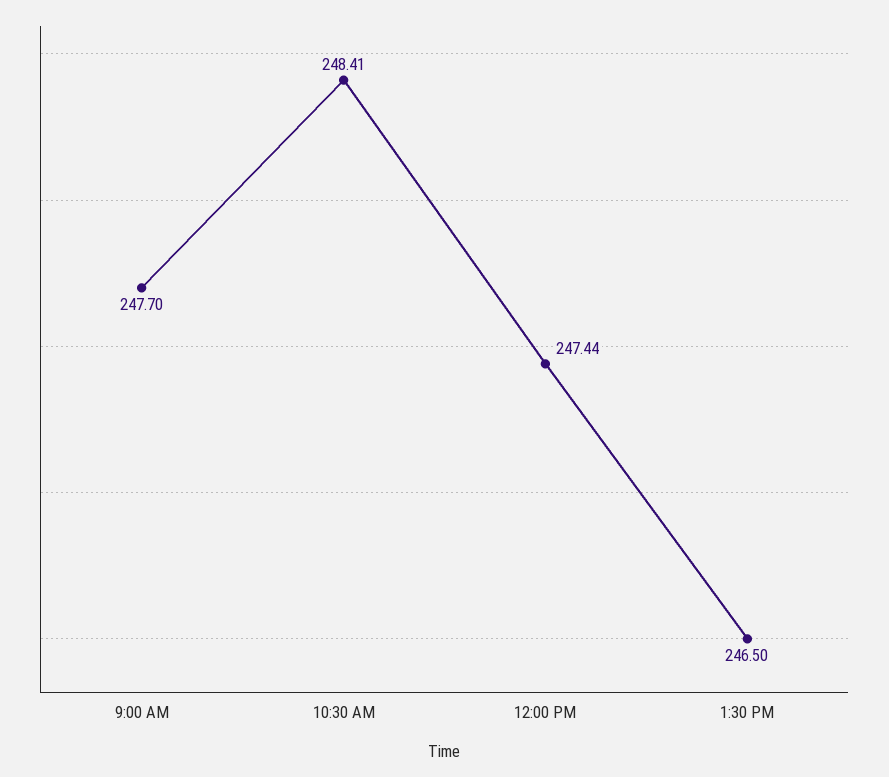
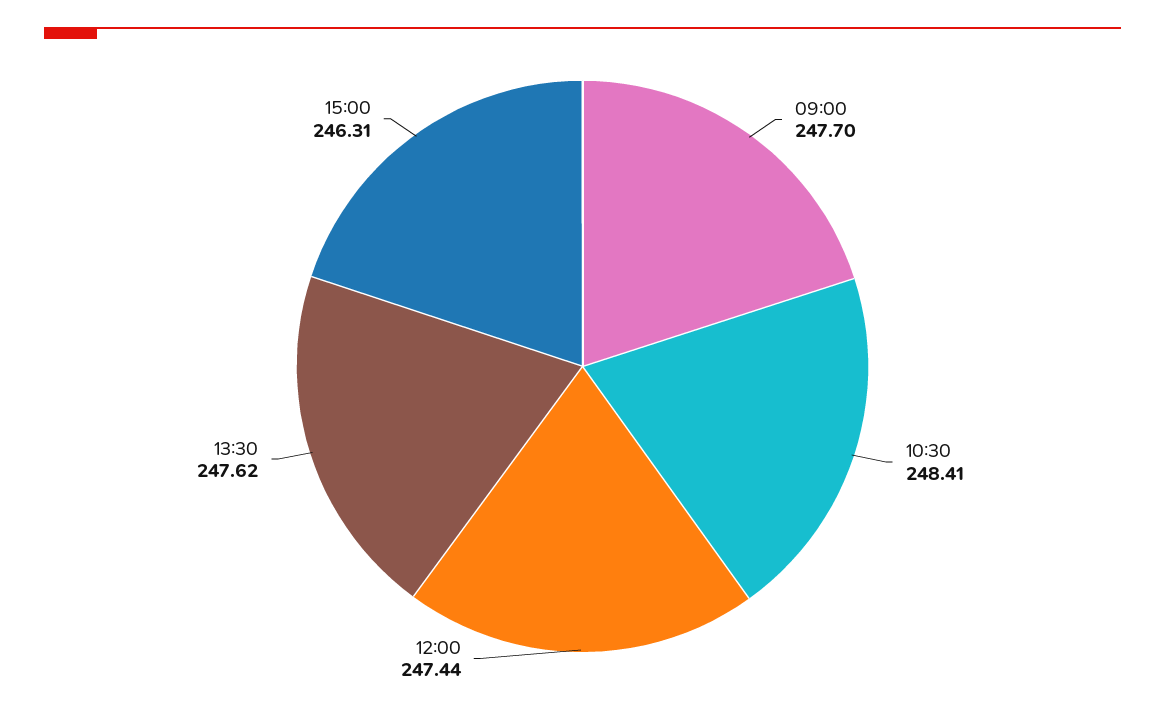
1:30 PM: 246.5 -> 247.62
15:00: none -> 246.31

